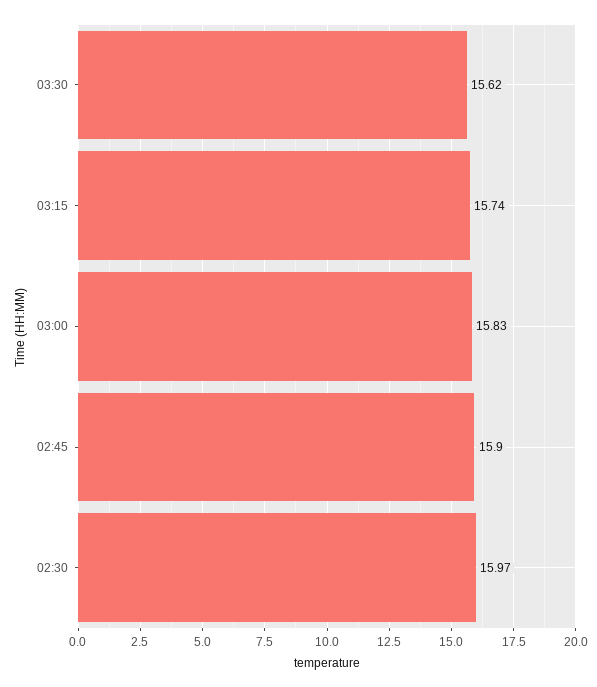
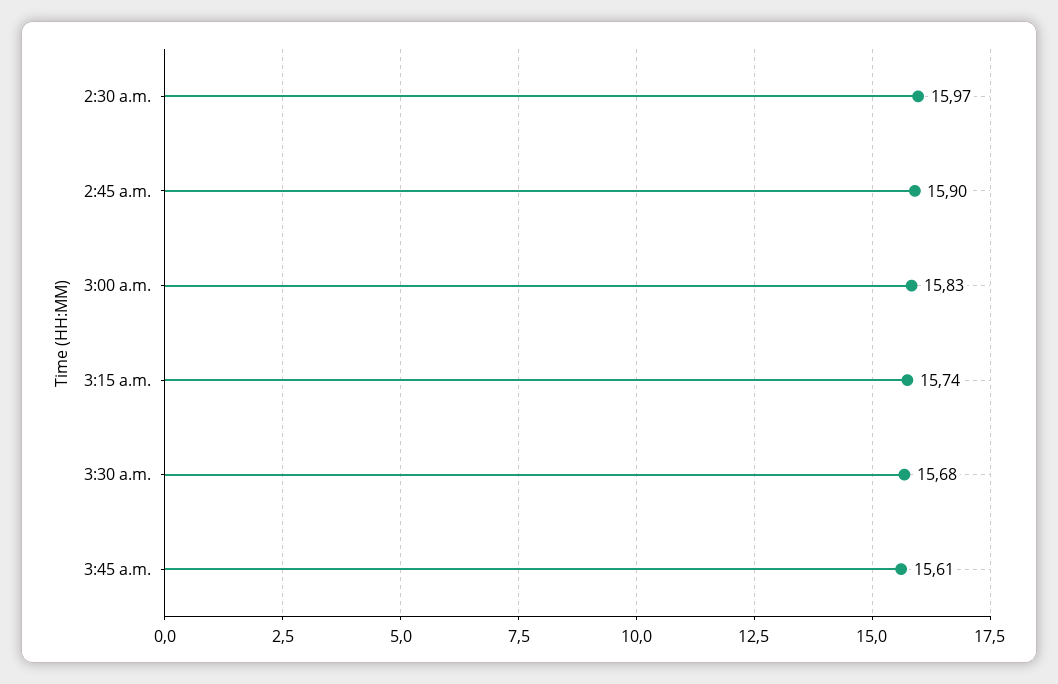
03:30: 15.62 -> 15.68
3:45 a.m.: none -> 15.61

